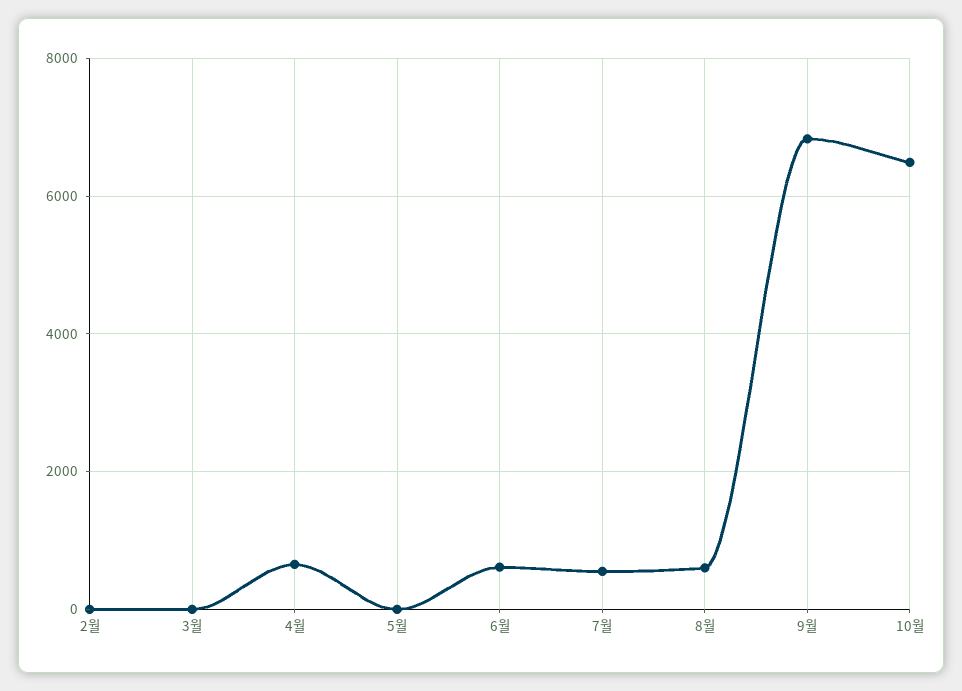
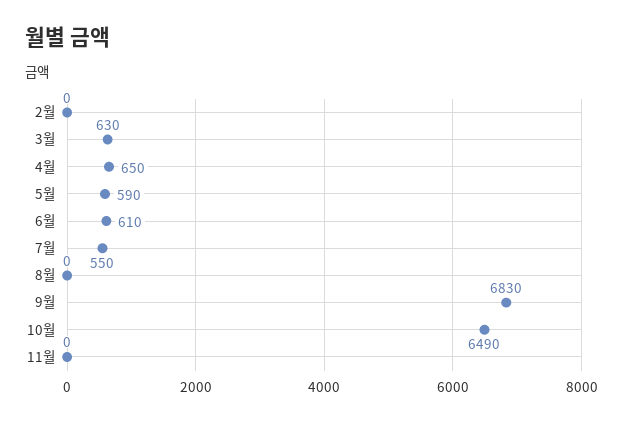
3월: 0 -> 630
5월: 0 -> 590
8월: 600 -> 0
11월: none -> 0

